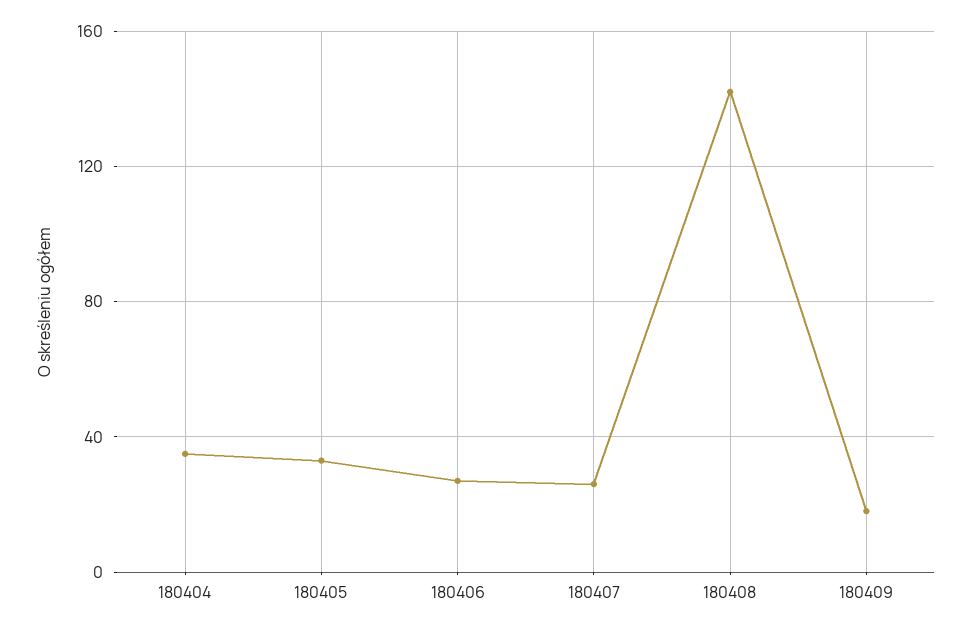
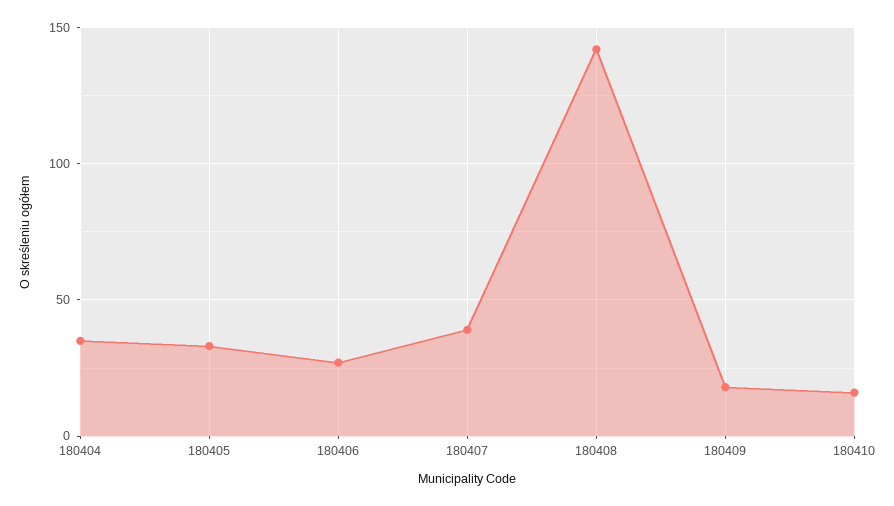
180407: 25 -> 40
180410: none -> 15

